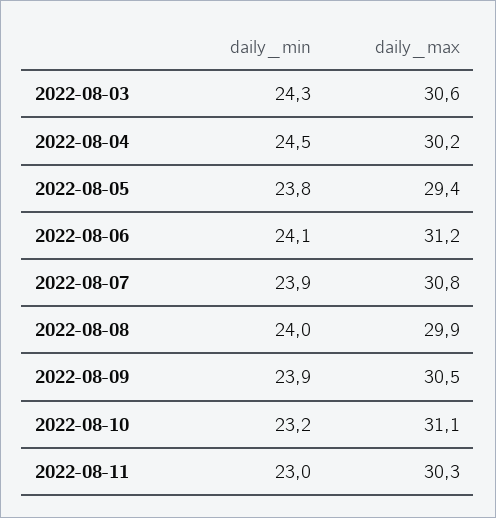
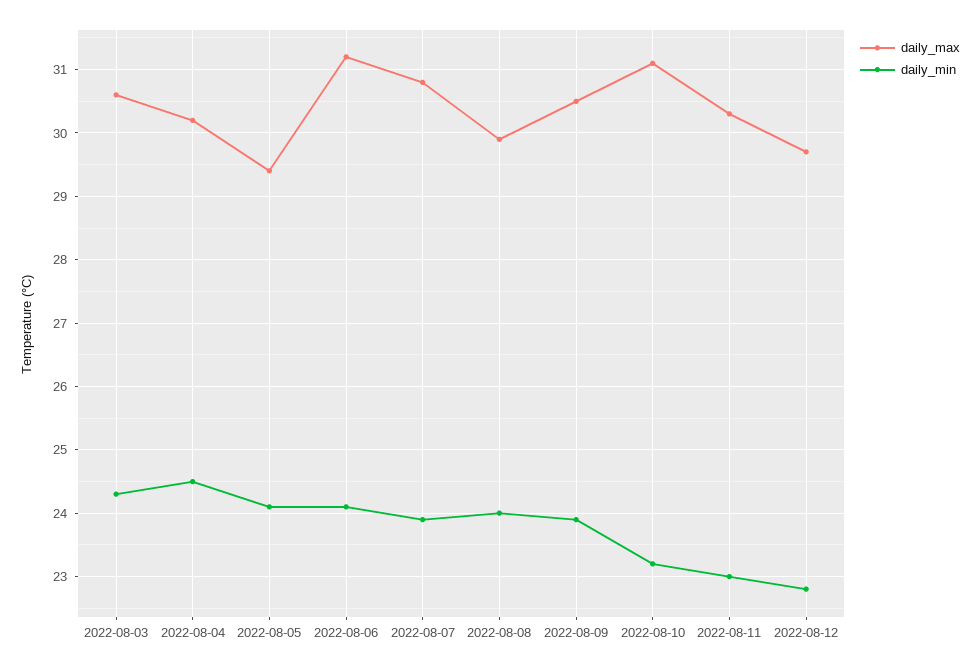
daily_min, 2022-08-05: 23.8 -> 24.1
daily_max, 2022-08-12: none -> 29.7
daily_min, 2022-08-12: none -> 22.8

